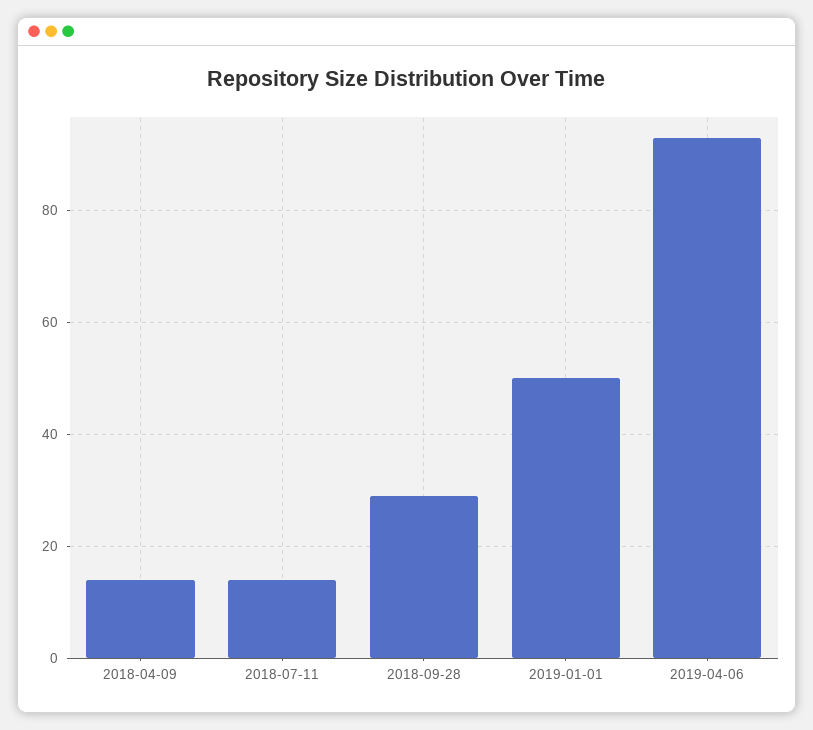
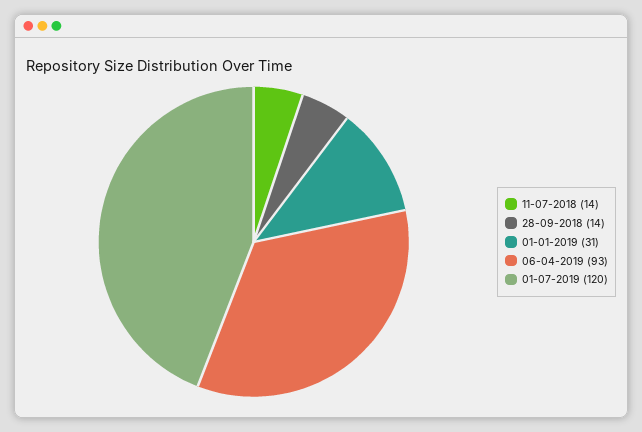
2018-04-09: 15 -> none
2018-09-28: 30 -> 14
2019-01-01: 50 -> 31
01-07-2019: none -> 120

